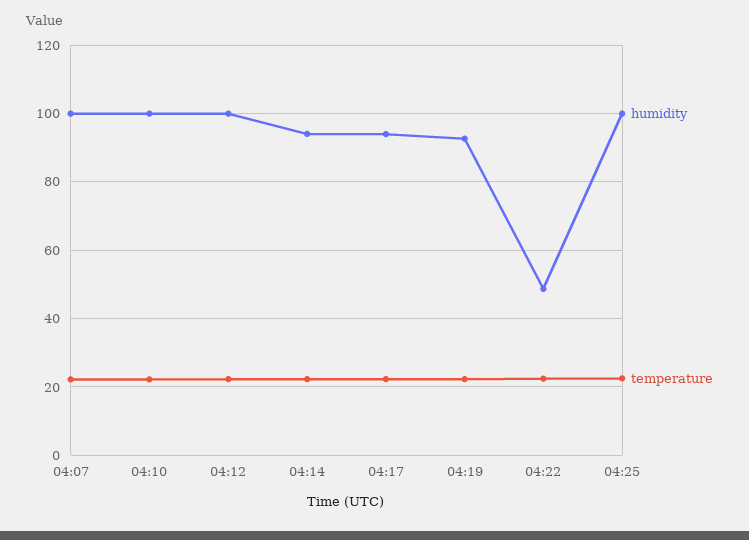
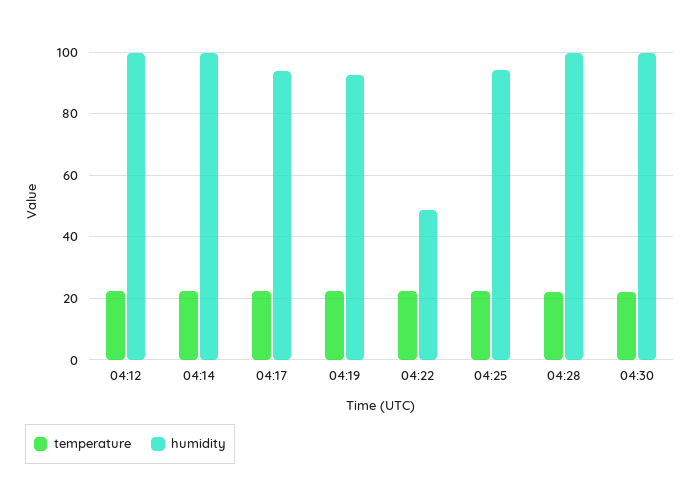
humidity, 04:07: 100 -> none
temperature, 04:07: 22 -> none
humidity, 04:10: 100 -> none
temperature, 04:10: 22 -> none
humidity, 04:14: 94 -> 100
humidity, 04:25: 100 -> 94
temperature, 04:28: none -> 22
humidity, 04:28: none -> 100
temperature, 04:30: none -> 22
humidity, 04:30: none -> 100

